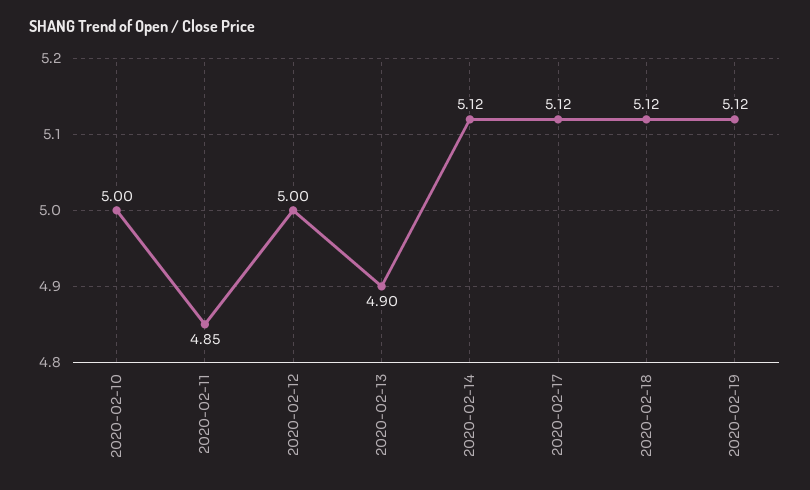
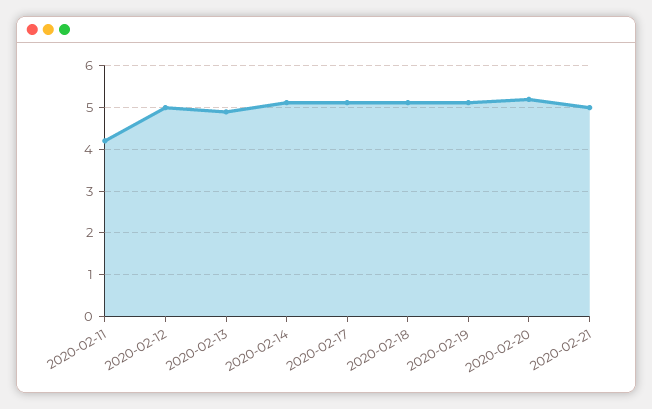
2020-02-10: 5 -> none
2020-02-11: 4.85 -> 4.2
2020-02-20: none -> 5.2
2020-02-21: none -> 5

